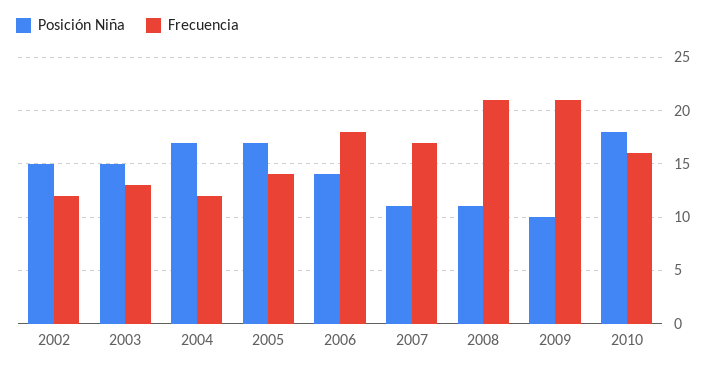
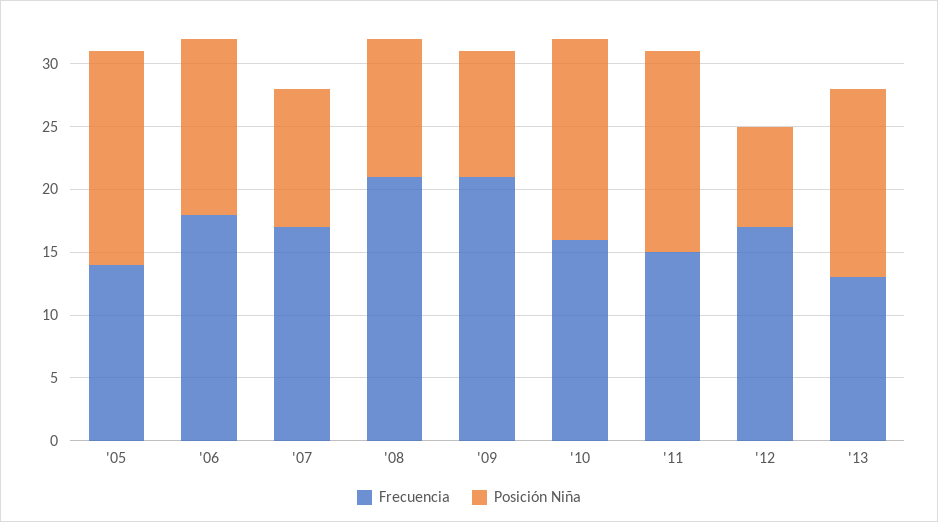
Posición Niña, 2002: 15 -> none
Frecuencia, 2002: 12 -> none
Posición Niña, 2003: 15 -> none
Frecuencia, 2003: 13 -> none
Posición Niña, 2004: 17 -> none
Frecuencia, 2004: 12 -> none
Posición Niña, 2010: 18 -> 16
Frecuencia, '11: none -> 15
Posición Niña, '11: none -> 16
Frecuencia, '12: none -> 17
Posición Niña, '12: none -> 8
Frecuencia, '13: none -> 13
Posición Niña, '13: none -> 15

